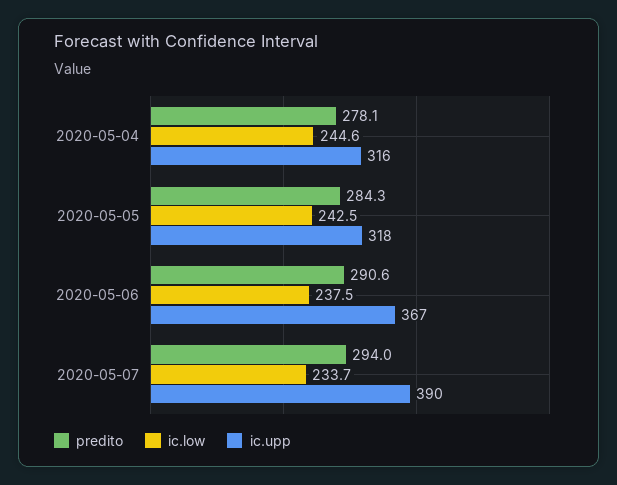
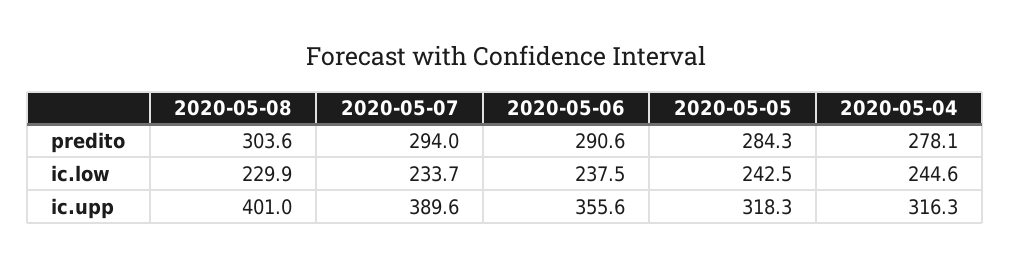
ic.upp, 2020-05-06: 367 -> 355.6
predito, 2020-05-08: none -> 303.6
ic.low, 2020-05-08: none -> 229.9
ic.upp, 2020-05-08: none -> 401

